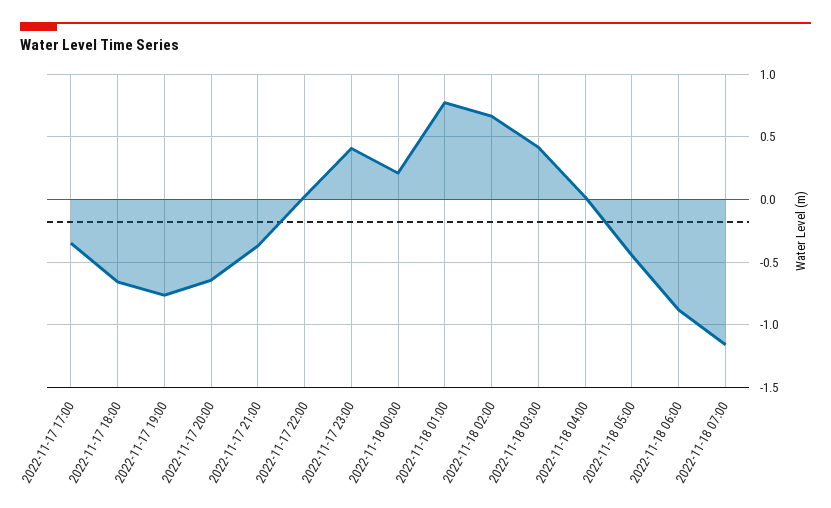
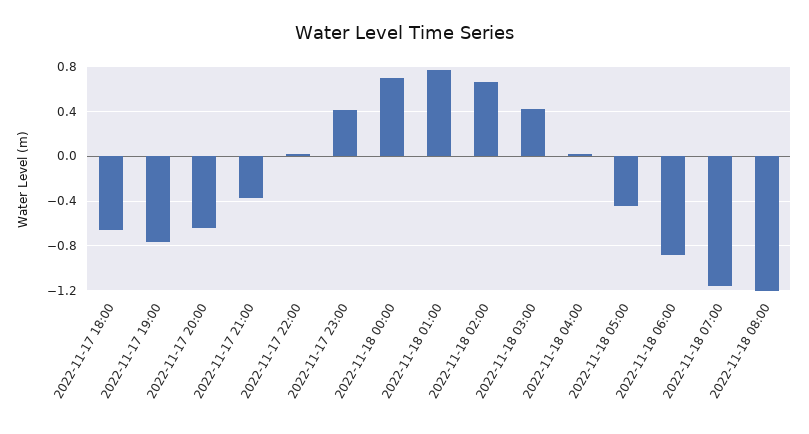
2022-11-17 17:00: -0.35 -> none
2022-11-18 00:00: 0.2 -> 0.7
2022-11-18 08:00: none -> -1.2

